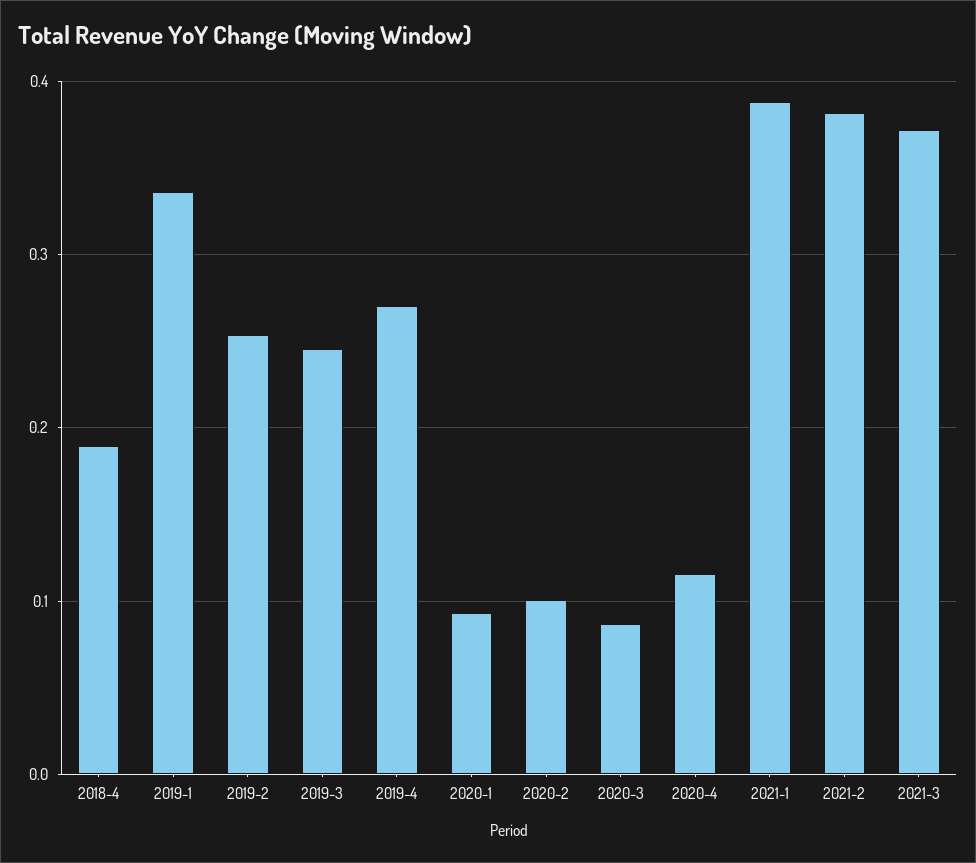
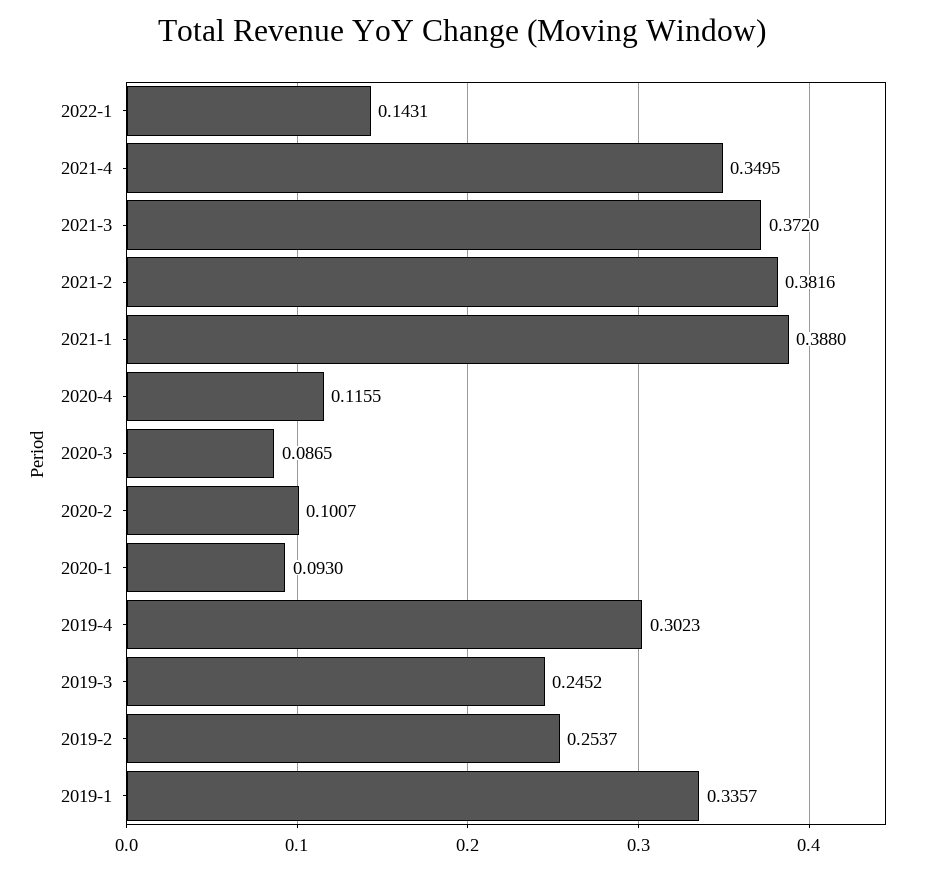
2018-4: 0.19 -> none
2019-4: 0.27 -> 0.3023
2022-1: none -> 0.1431
2021-4: none -> 0.3495

